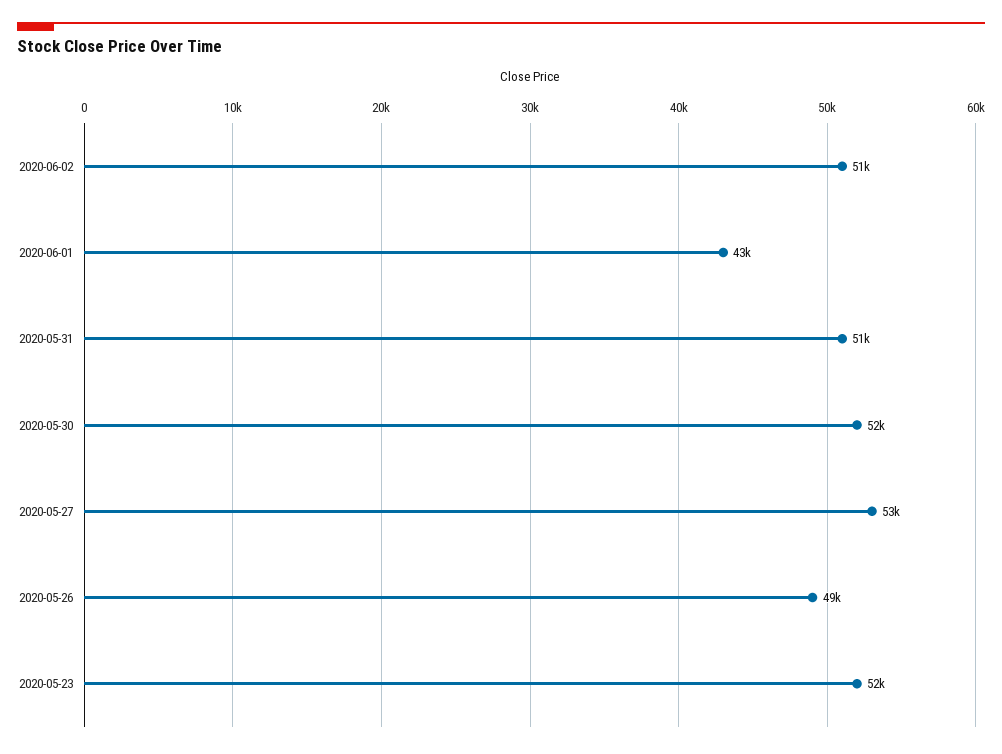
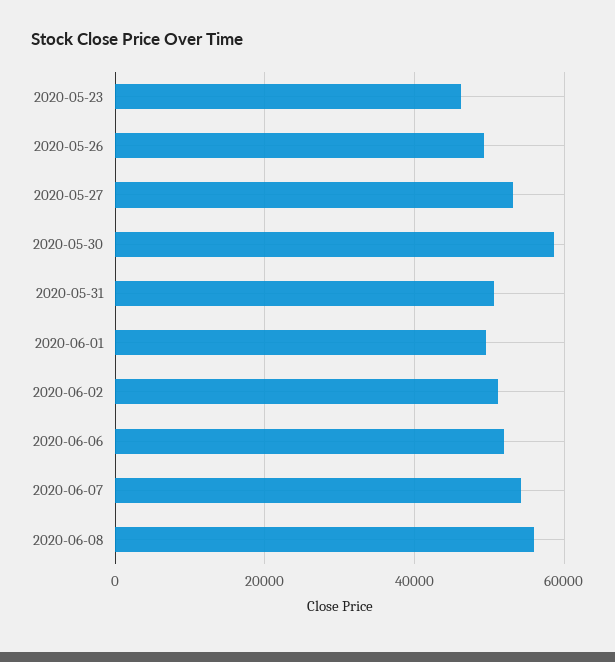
2020-06-01: 43000 -> 50000
2020-05-30: 52000 -> 58000
2020-05-23: 52000 -> 46000
2020-06-06: none -> 52000
2020-06-07: none -> 54000
2020-06-08: none -> 56000

